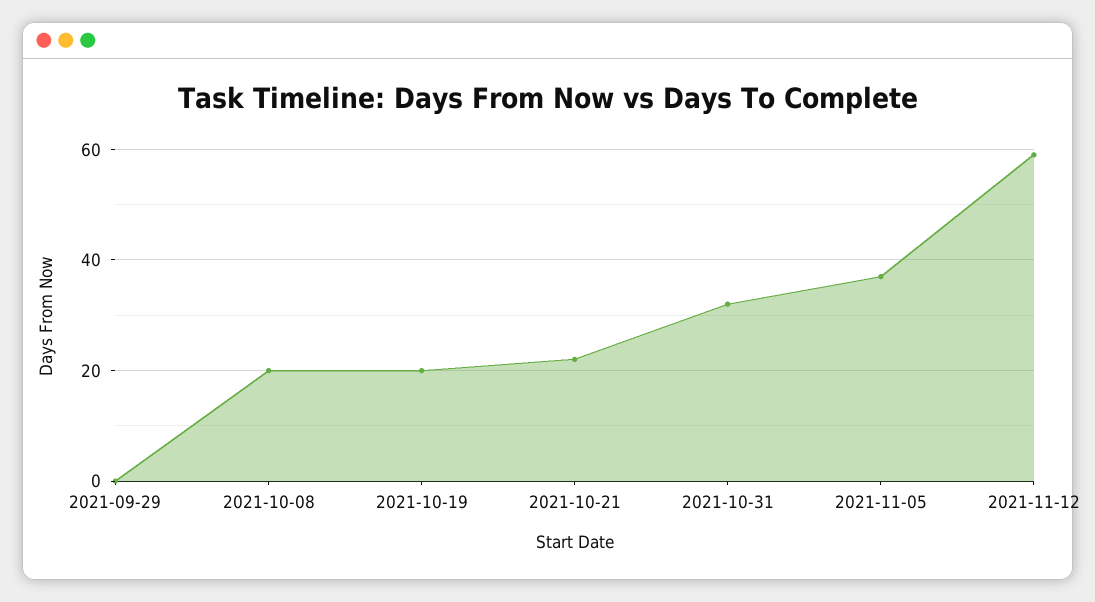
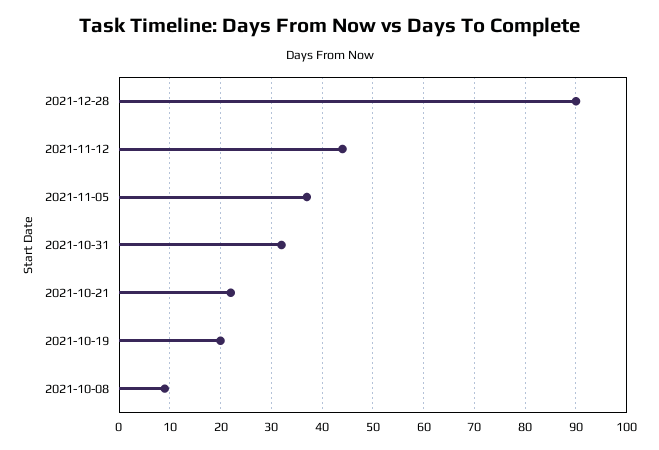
2021-09-29: 0 -> none
2021-10-08: 20 -> 10
2021-11-12: 60 -> 45
2021-12-28: none -> 90

